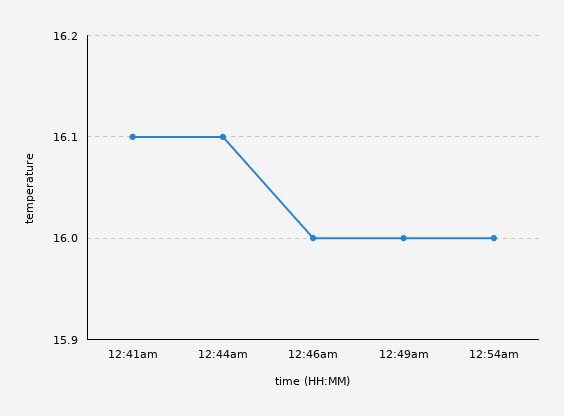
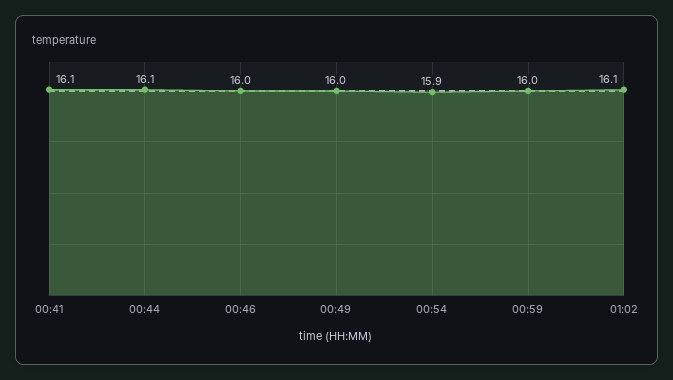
12:54am: 16 -> 15.9
00:59: none -> 16
01:02: none -> 16.1

